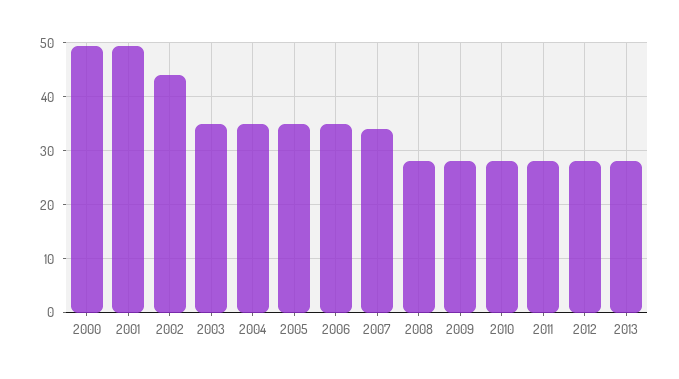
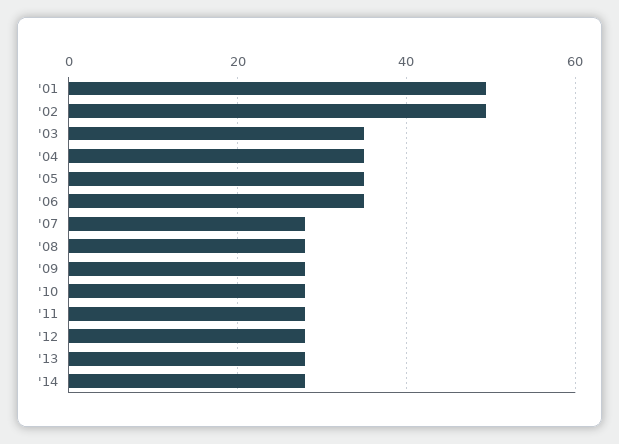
2000: 50 -> none
2002: 44 -> 50
2007: 34 -> 28
'14: none -> 28

